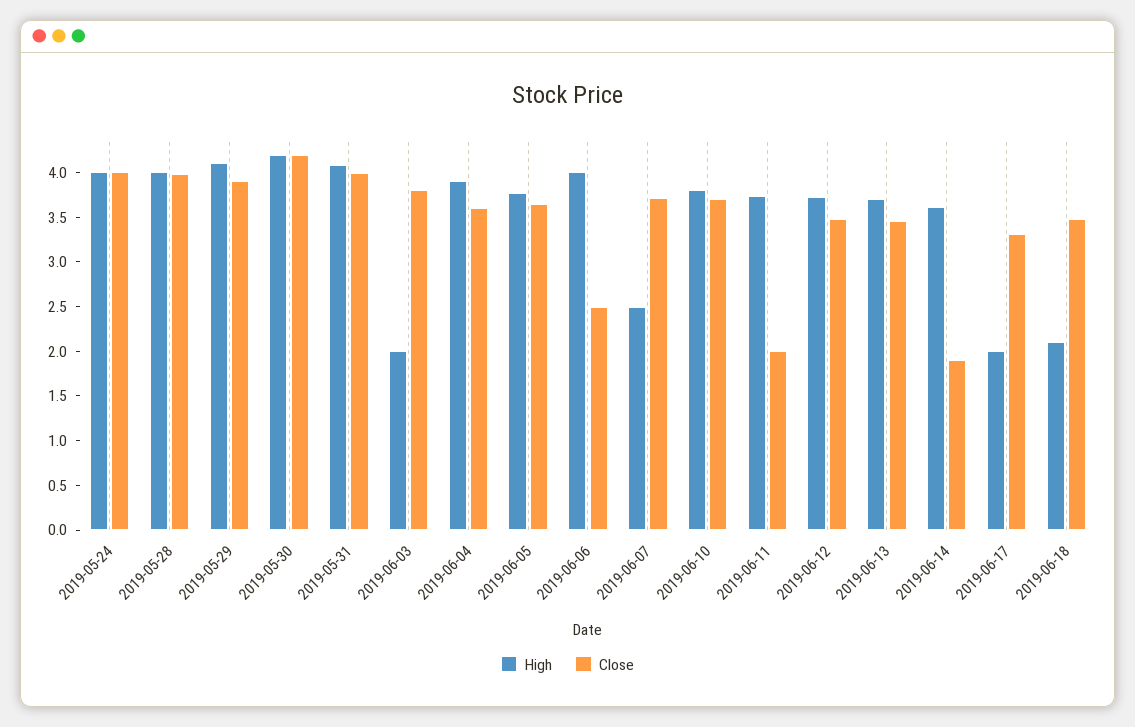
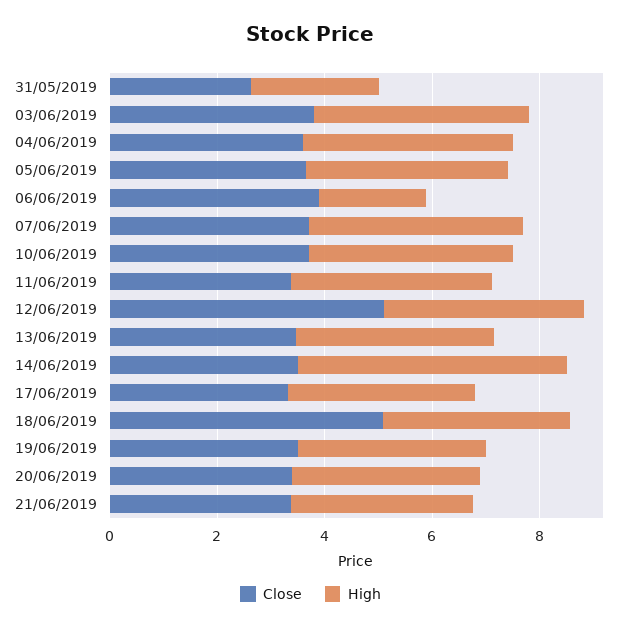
High, 2019-05-24: 4 -> none
Close, 2019-05-24: 4 -> none
High, 2019-05-28: 4 -> none
Close, 2019-05-28: 4 -> none
High, 2019-05-29: 4.1 -> none
Close, 2019-05-29: 3.9 -> none
High, 2019-05-30: 4.2 -> none
Close, 2019-05-30: 4.2 -> none
High, 2019-05-31: 4.1 -> 2.5
Close, 2019-05-31: 4 -> 2.5
High, 2019-06-03: 2 -> 4
High, 2019-06-06: 4 -> 2
Close, 2019-06-06: 2.5 -> 4
High, 2019-06-07: 2.5 -> 4
Close, 2019-06-11: 2 -> 3.5
Close, 2019-06-12: 3.5 -> 5
High, 2019-06-14: 3.6 -> 5
Close, 2019-06-14: 1.9 -> 3.5
High, 2019-06-17: 2 -> 3.5
High, 2019-06-18: 2.1 -> 3.5
Close, 2019-06-18: 3.5 -> 5
Close, 19/06/2019: none -> 3.5
High, 19/06/2019: none -> 3.5
Close, 20/06/2019: none -> 3.5
High, 20/06/2019: none -> 3.5
Close, 21/06/2019: none -> 3.5
High, 21/06/2019: none -> 3.5

